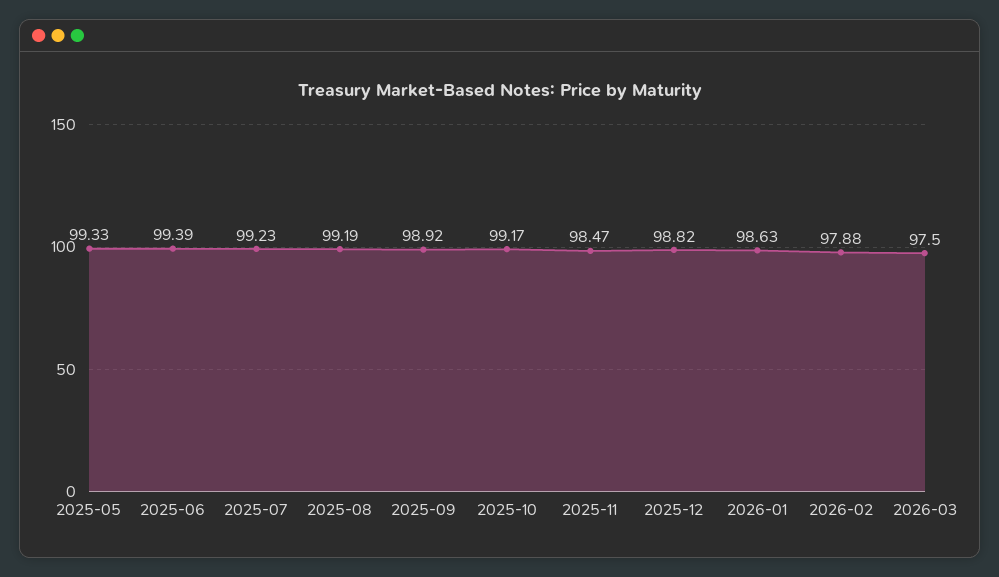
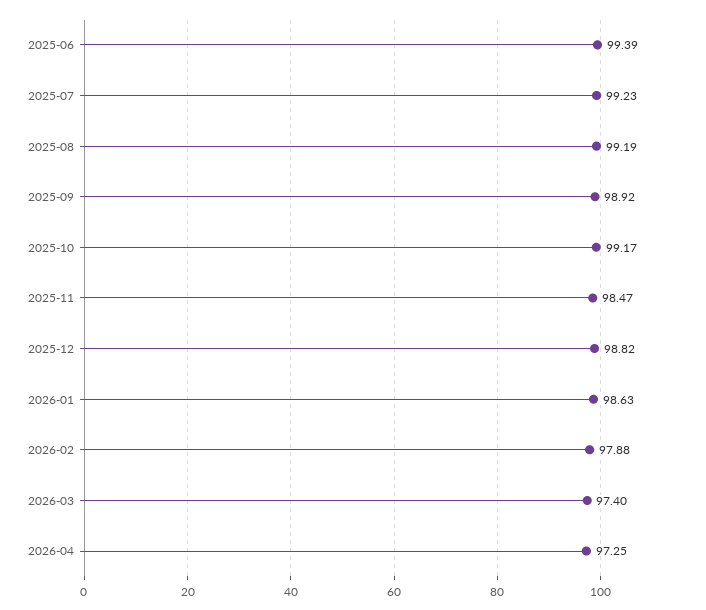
2025-05: 99.33 -> none
2026-03: 97.5 -> 97.4
2026-04: none -> 97.25

